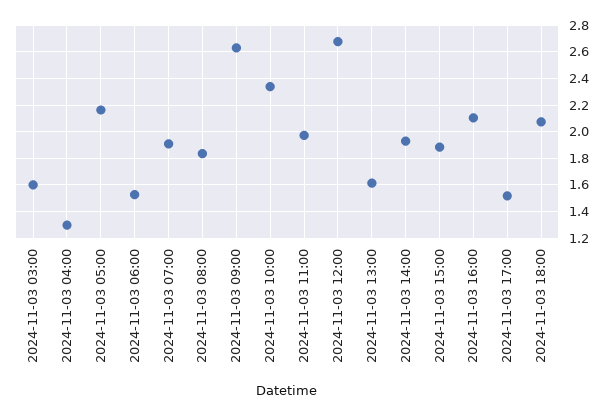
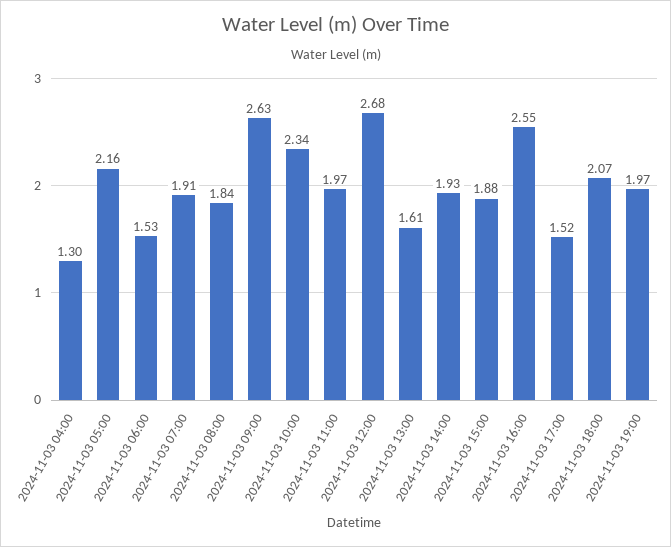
2024-11-03 03:00: 1.6 -> none
2024-11-03 16:00: 2.1 -> 2.55
2024-11-03 19:00: none -> 1.97

